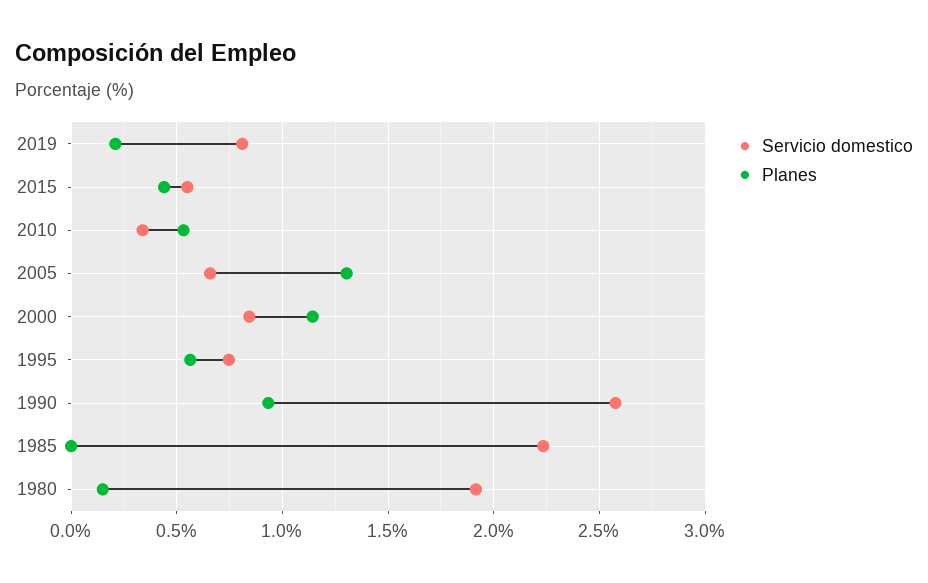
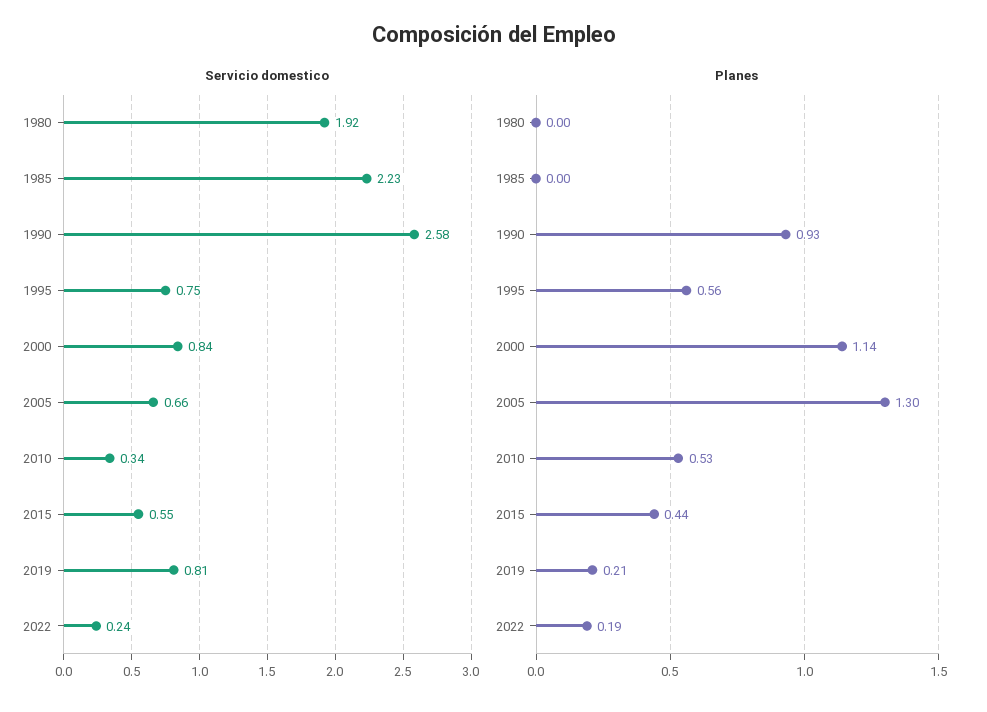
Planes, 1980: 0.15 -> 0
Servicio domestico, 2022: none -> 0.24
Planes, 2022: none -> 0.19

